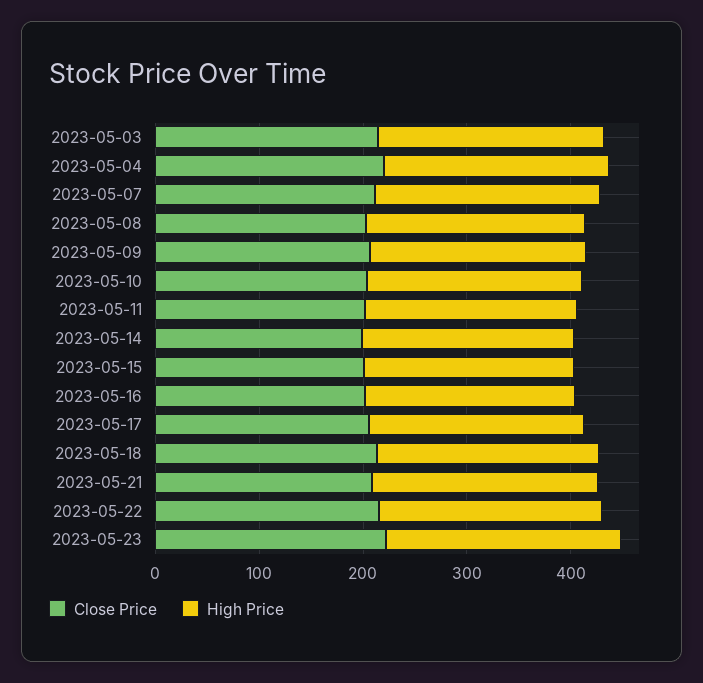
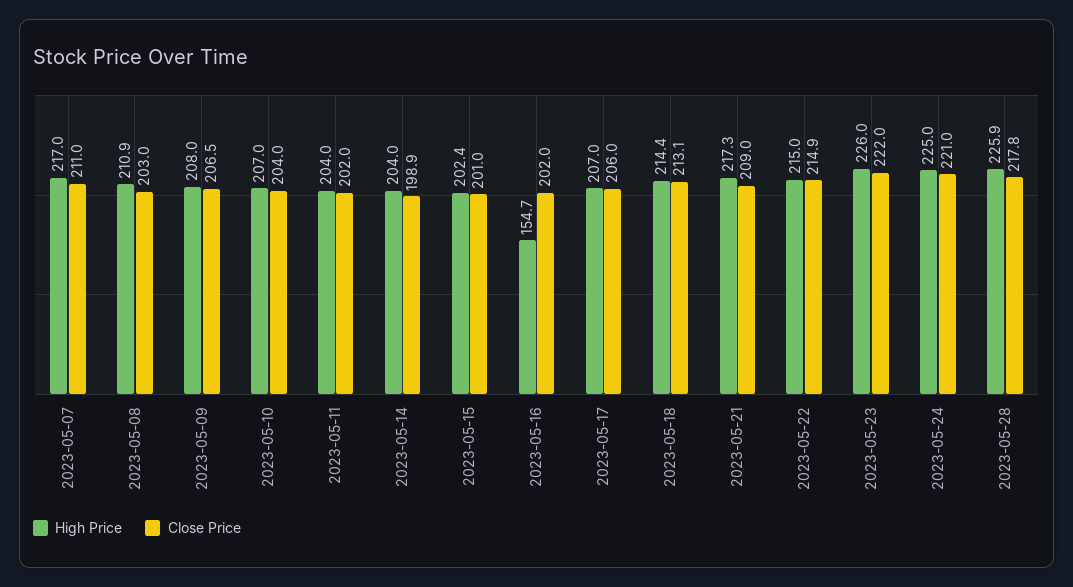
Close Price, 2023-05-03: 220 -> none
High Price, 2023-05-03: 220 -> none
Close Price, 2023-05-04: 220 -> none
High Price, 2023-05-04: 220 -> none
High Price, 2023-05-16: 200 -> 154.7
High Price, 2023-05-24: none -> 225
Close Price, 2023-05-24: none -> 221
High Price, 2023-05-28: none -> 225.9
Close Price, 2023-05-28: none -> 217.8

